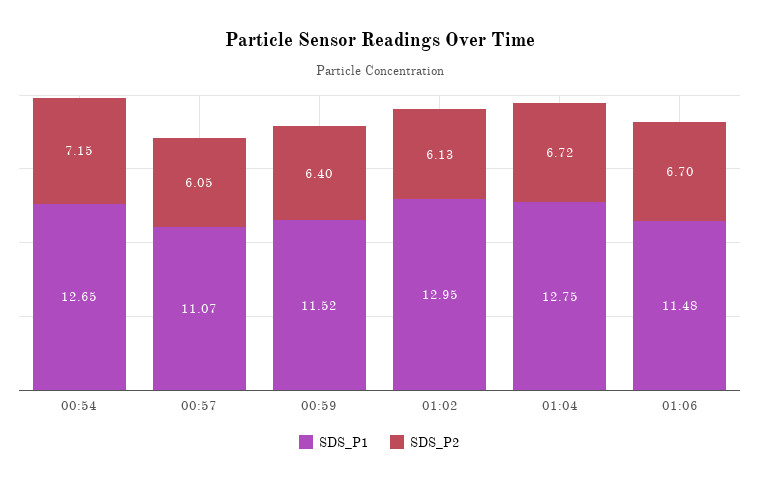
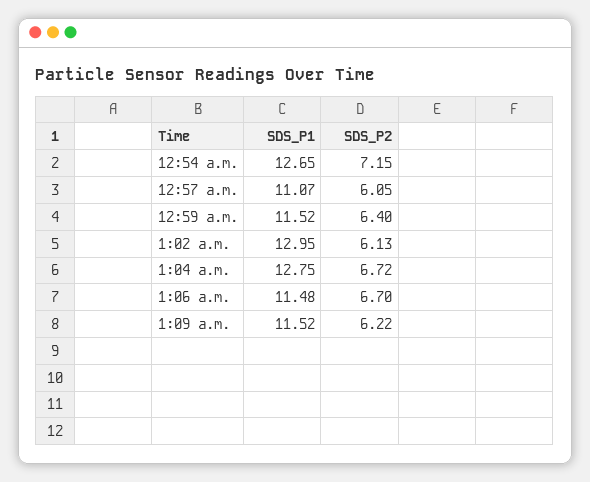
SDS_P1, 1:09 a.m.: none -> 11.52
SDS_P2, 1:09 a.m.: none -> 6.22

